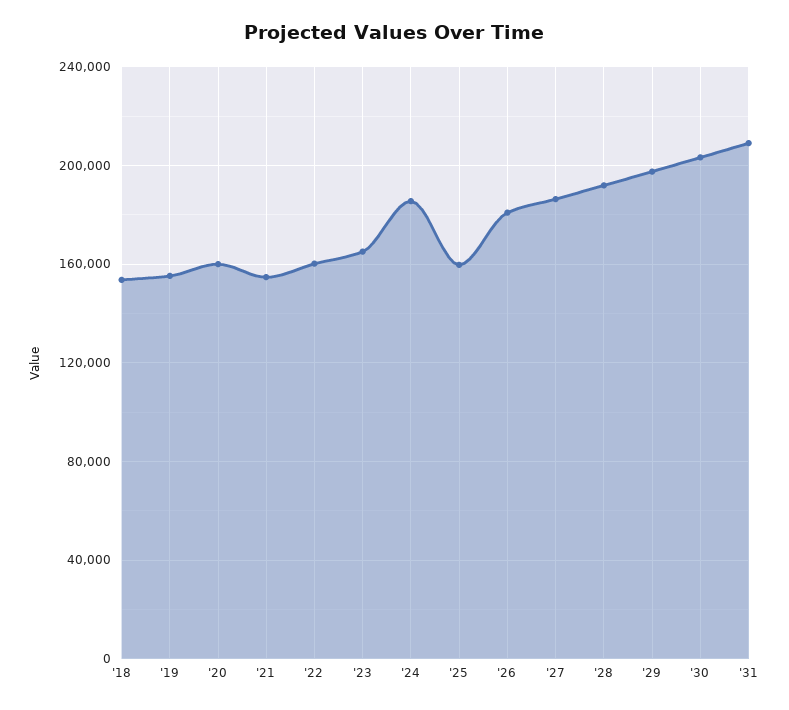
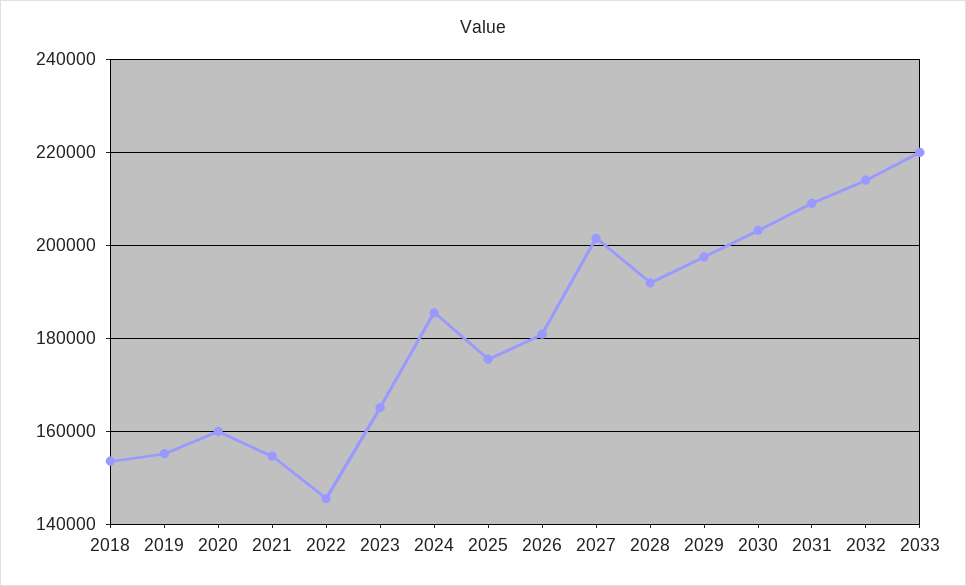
'22: 160000 -> 146000
'25: 160000 -> 176000
'27: 185000 -> 202000
2032: none -> 214000
2033: none -> 220000

